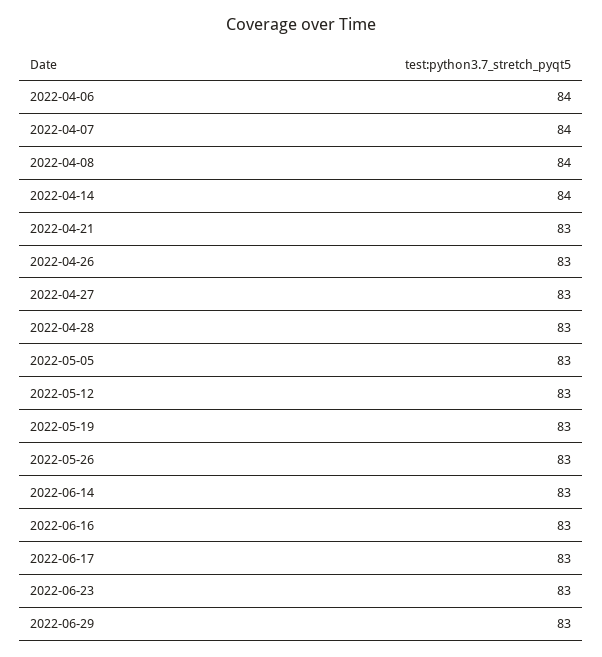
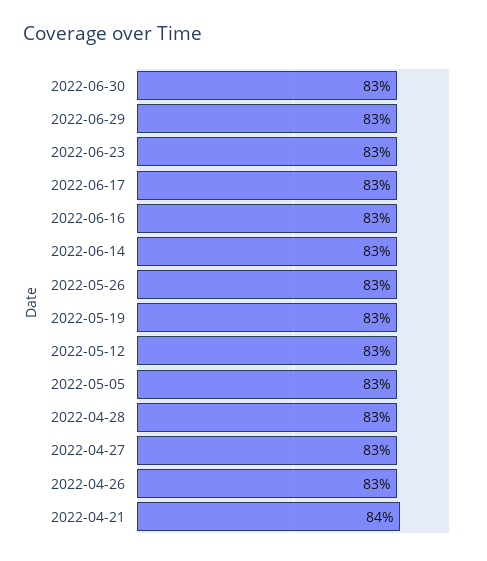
2022-04-06: 84 -> none
2022-04-07: 84 -> none
2022-04-08: 84 -> none
2022-04-14: 84 -> none
2022-04-21: 83 -> 84
2022-06-30: none -> 83

